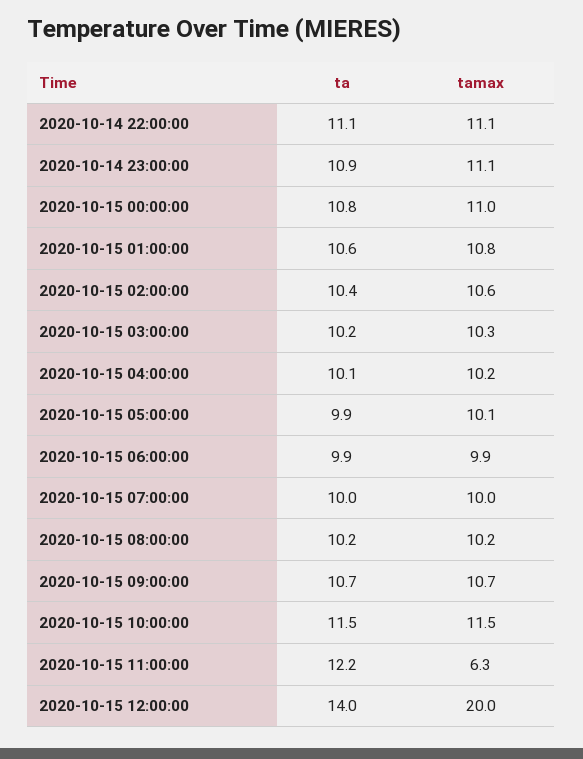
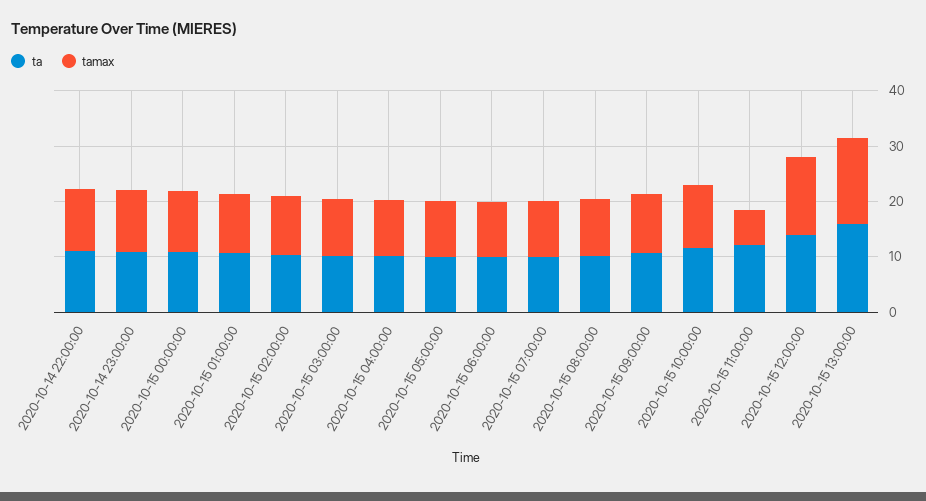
tamax, 2020-10-15 12:00:00: 20 -> 14
ta, 2020-10-15 13:00:00: none -> 16
tamax, 2020-10-15 13:00:00: none -> 16

